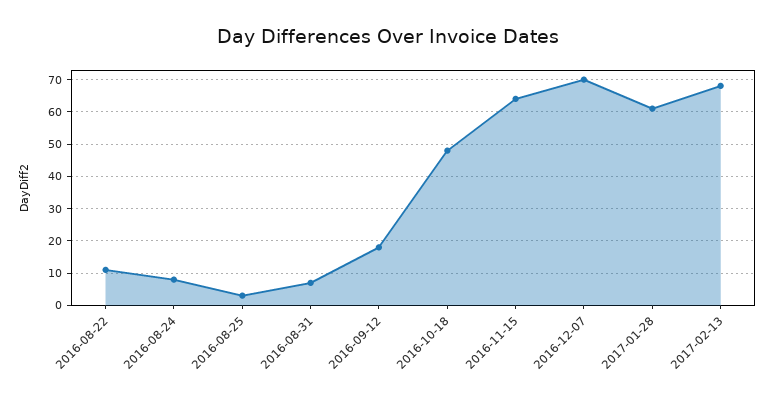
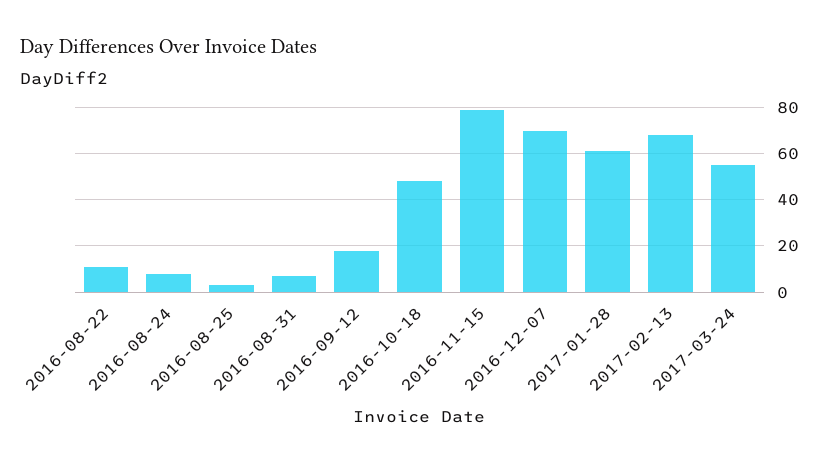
2016-11-15: 65 -> 80
2017-03-24: none -> 55

